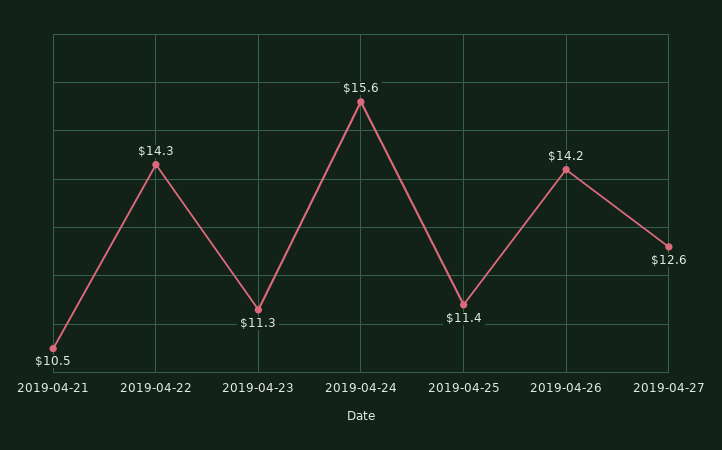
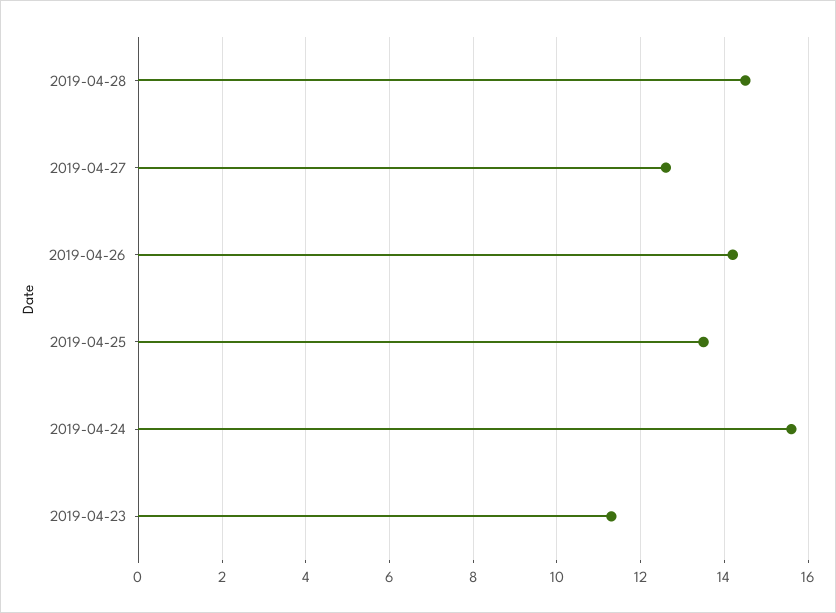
2019-04-21: 10.5 -> none
2019-04-22: 14.3 -> none
2019-04-25: 11.4 -> 13.5
2019-04-28: none -> 14.5

